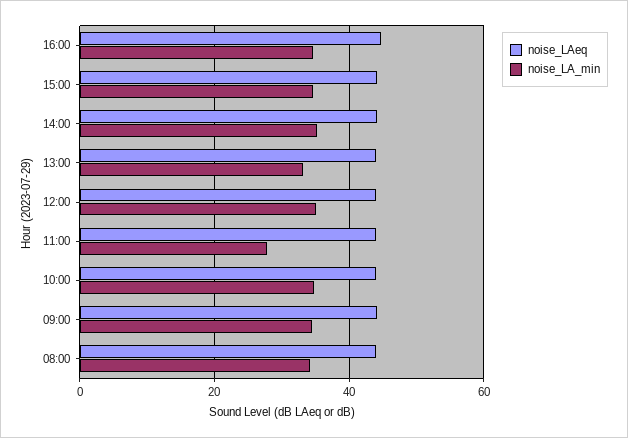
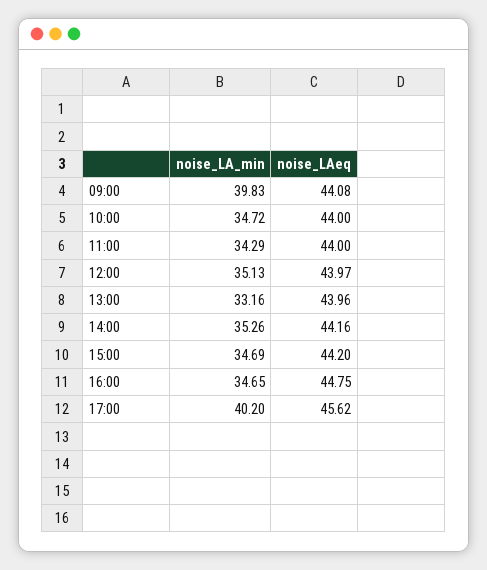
noise_LA_min, 11:00: 28 -> 34.29
noise_LA_min, 09:00: 34 -> 39.83
noise_LAeq, 08:00: 44 -> none
noise_LA_min, 08:00: 34 -> none
noise_LA_min, 17:00: none -> 40.2
noise_LAeq, 17:00: none -> 45.62

